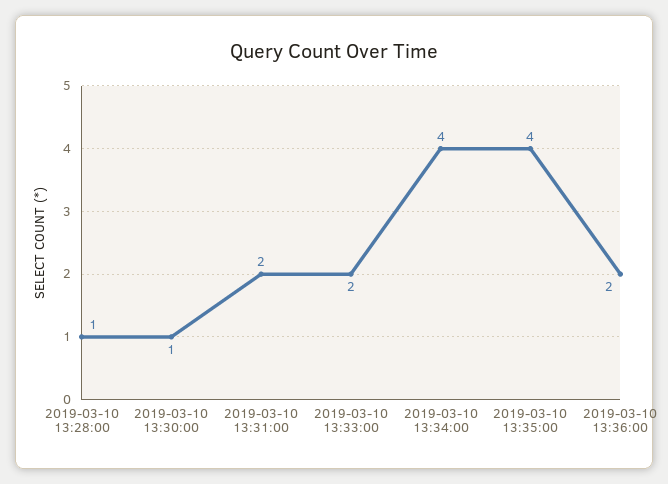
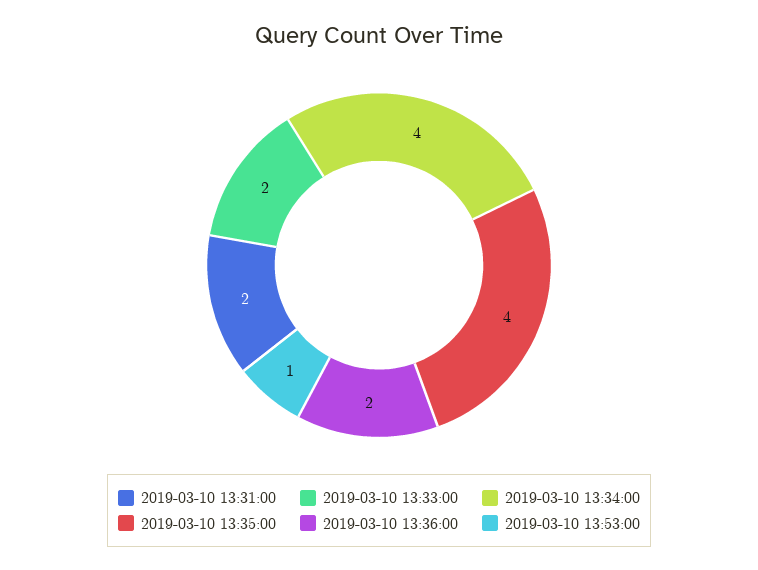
2019-03-10 13:28:00: 1 -> none
2019-03-10 13:30:00: 1 -> none
2019-03-10 13:53:00: none -> 1

